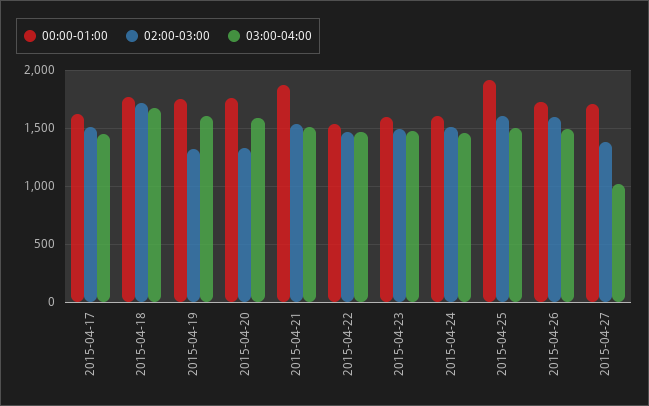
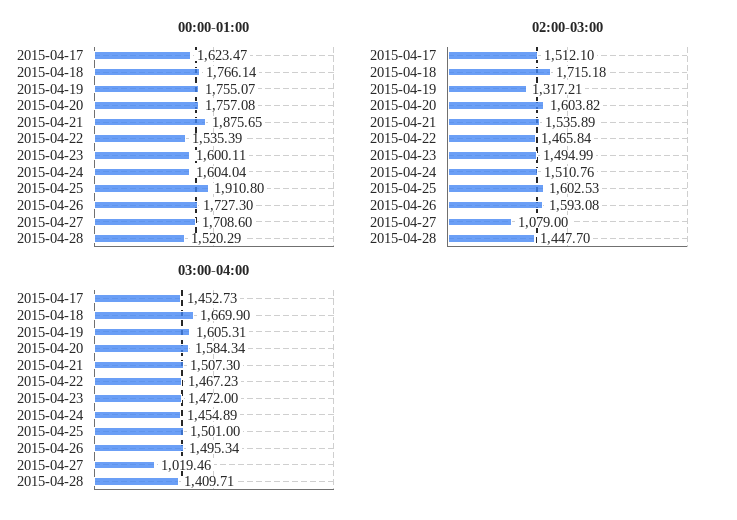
02:00-03:00, 2015-04-20: 1300 -> 1603.82
02:00-03:00, 2015-04-27: 1400 -> 1079
00:00-01:00, 2015-04-28: none -> 1520.29
02:00-03:00, 2015-04-28: none -> 1447.7
03:00-04:00, 2015-04-28: none -> 1409.71

